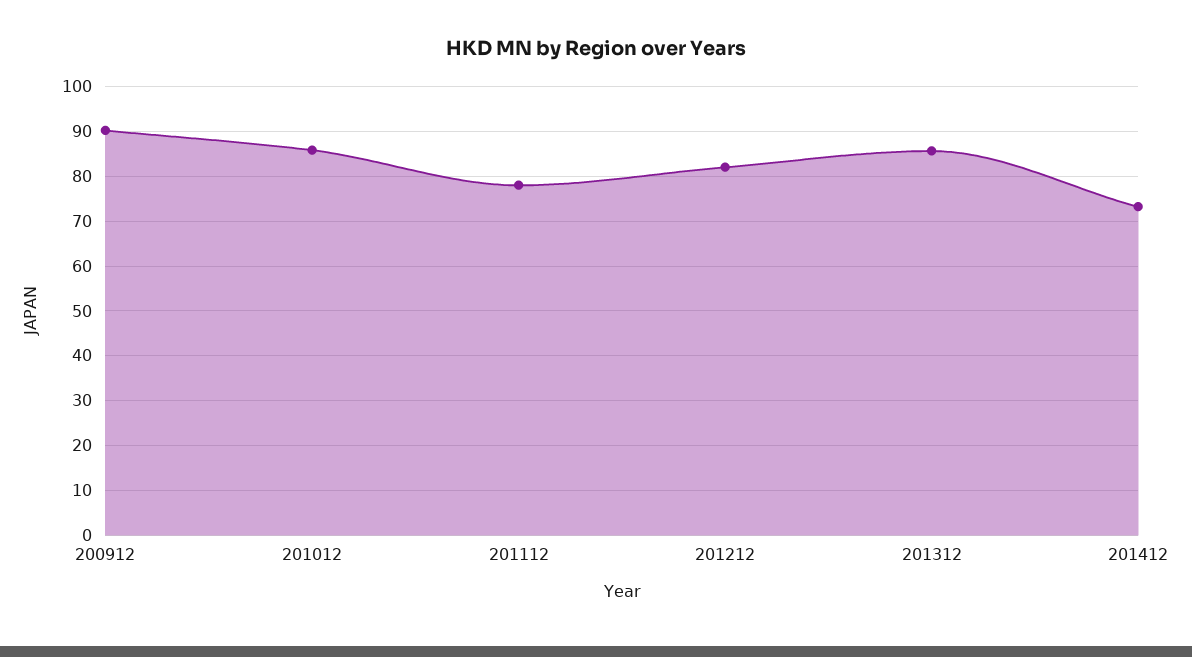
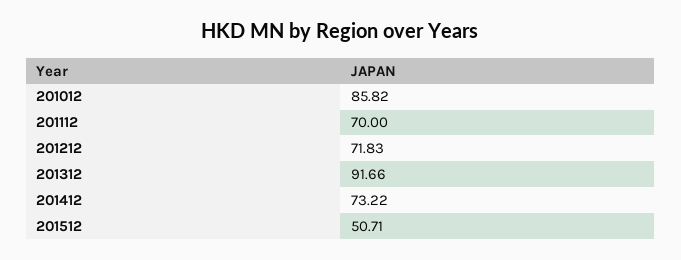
200912: 90 -> none
201112: 78 -> 70
201212: 82 -> 71.83
201312: 86 -> 91.66
201512: none -> 50.71

